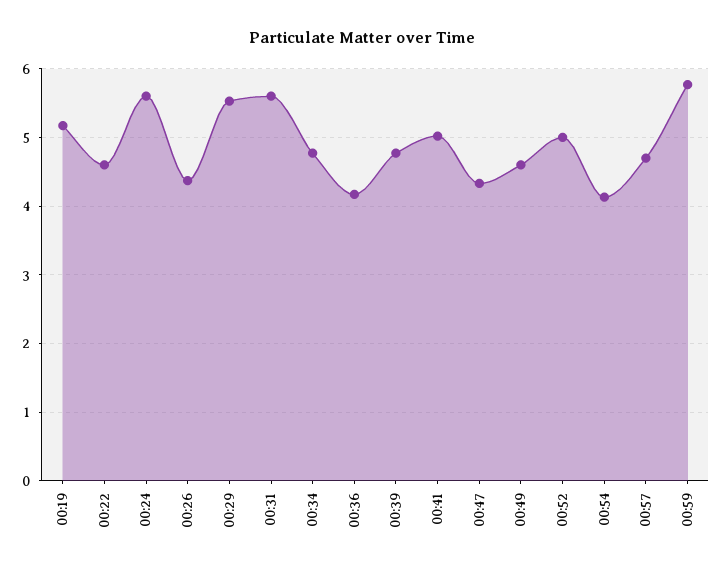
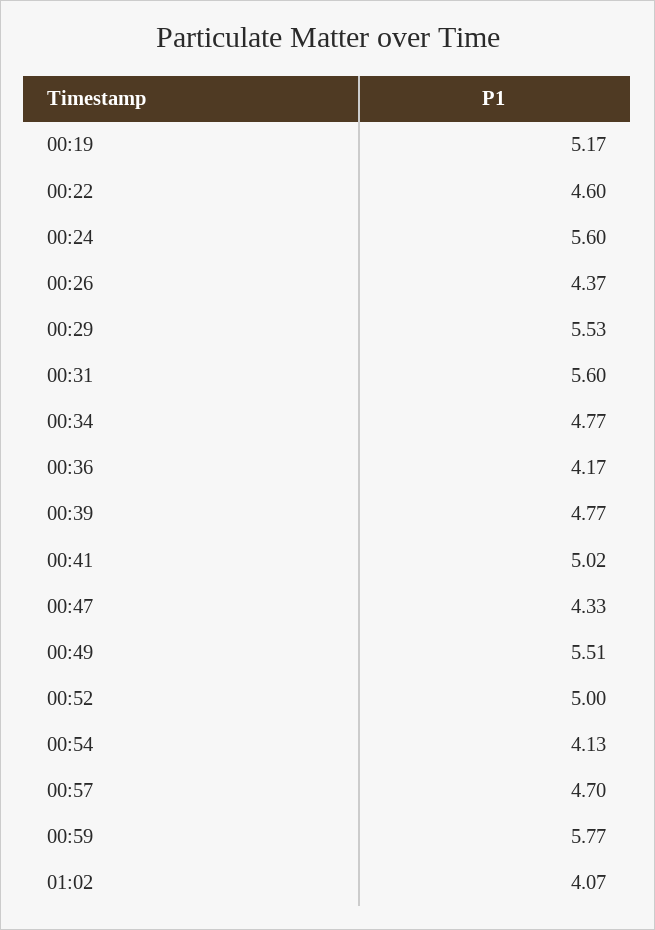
00:49: 4.6 -> 5.51
01:02: none -> 4.07

